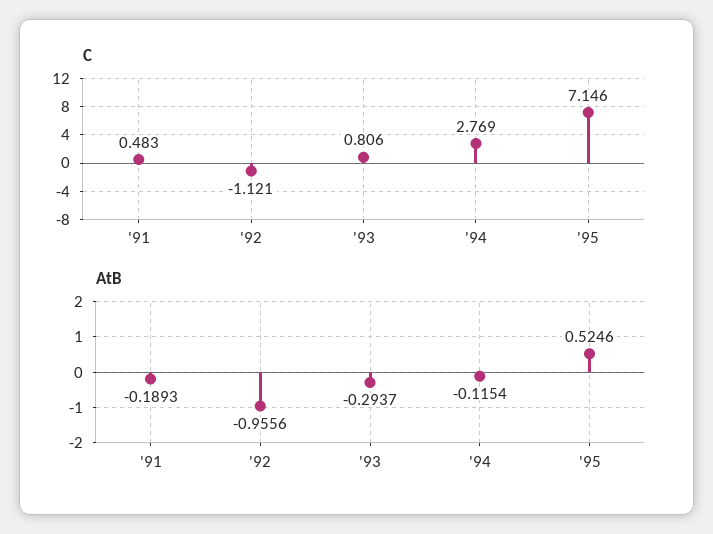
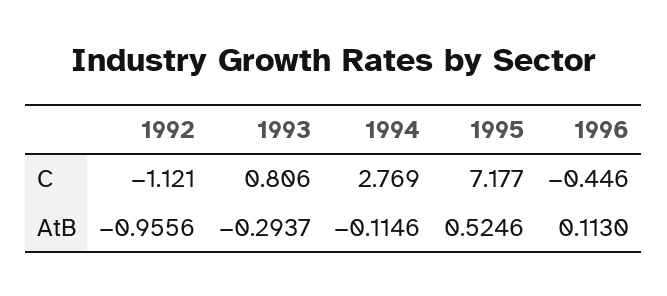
C, '91: 0.483 -> none
C, '95: 7.146 -> 7.177
AtB, '91: -0.1893 -> none
AtB, '94: -0.1154 -> -0.1146
C, 1996: none -> -0.446
AtB, 1996: none -> 0.113

